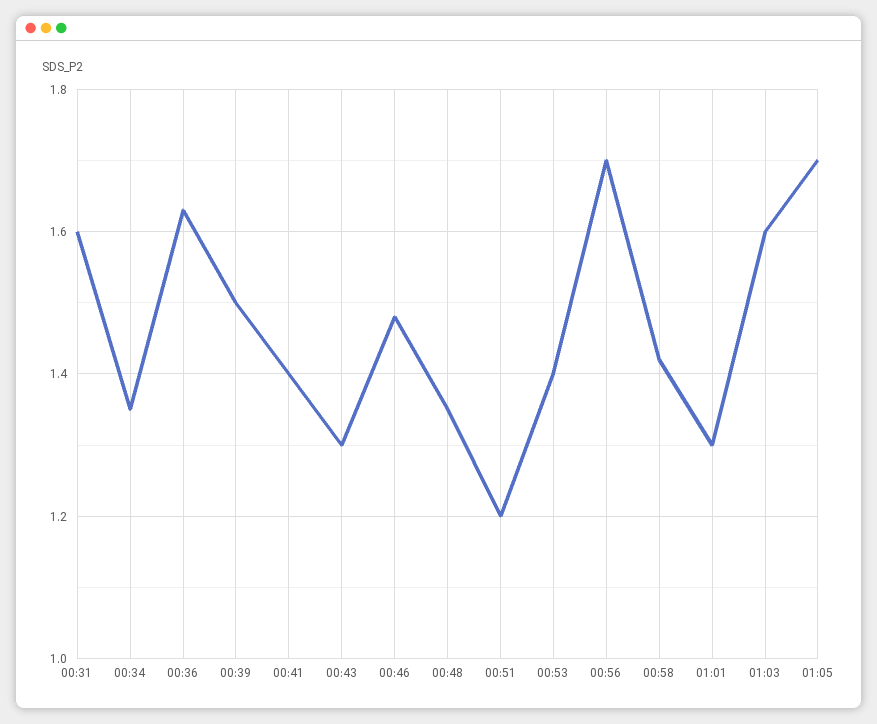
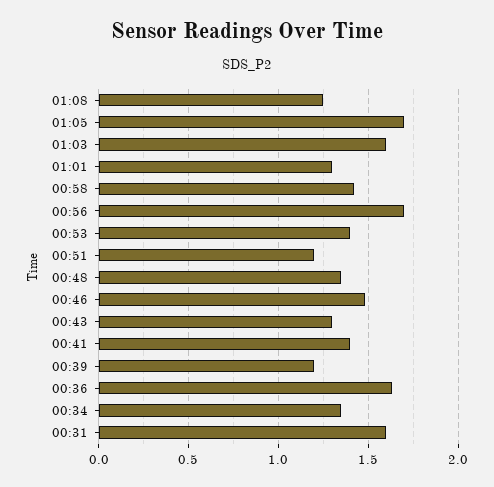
00:39: 1.5 -> 1.2
01:08: none -> 1.25

